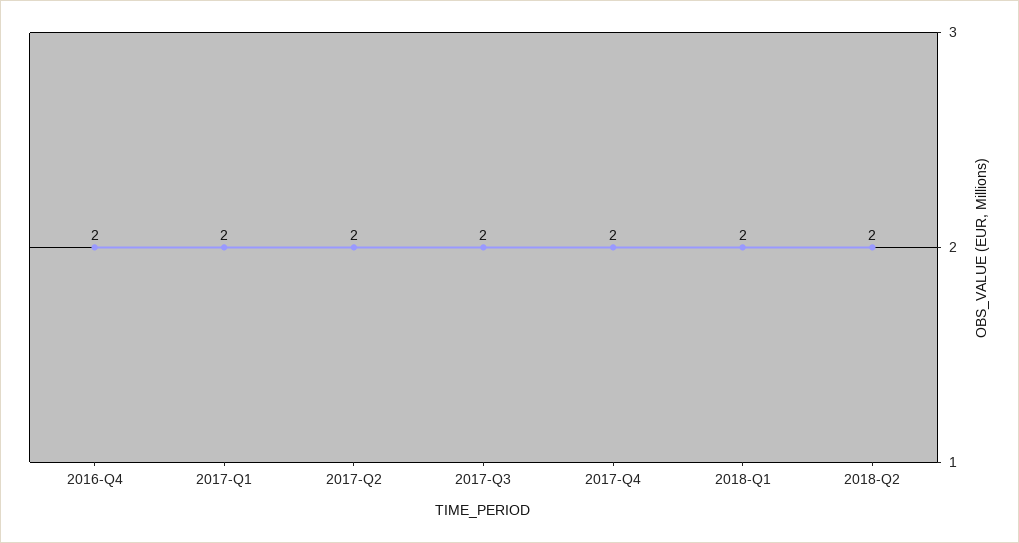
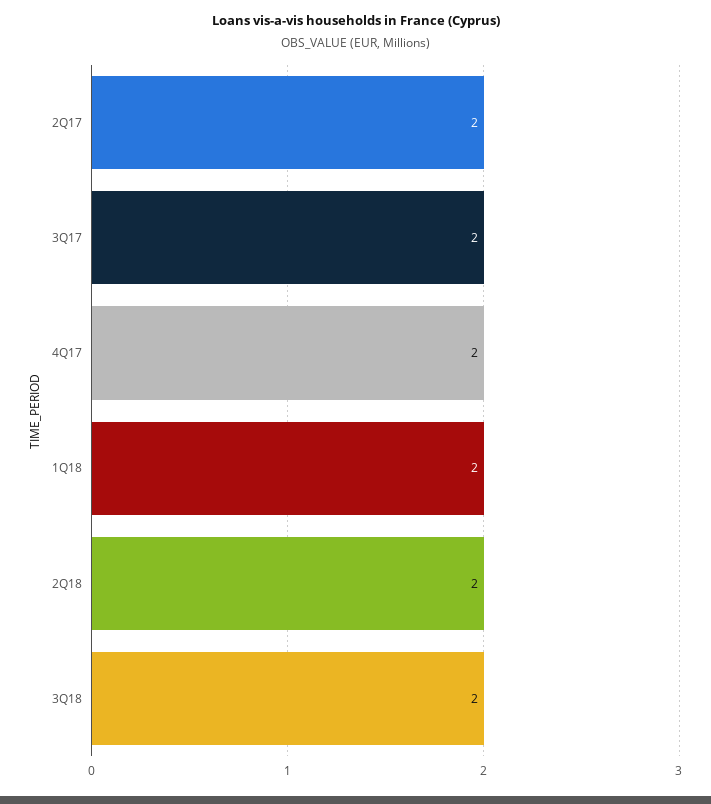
2016-Q4: 2 -> none
2017-Q1: 2 -> none
3Q18: none -> 2

